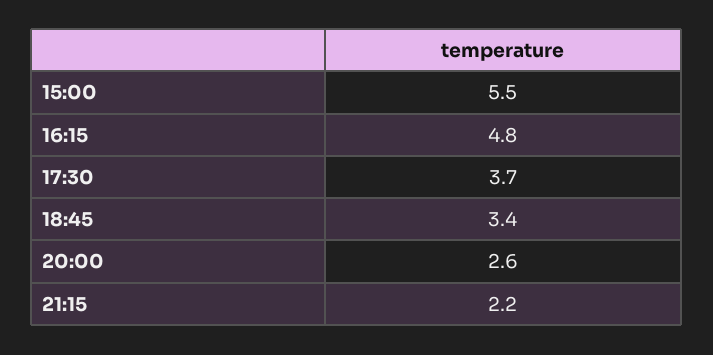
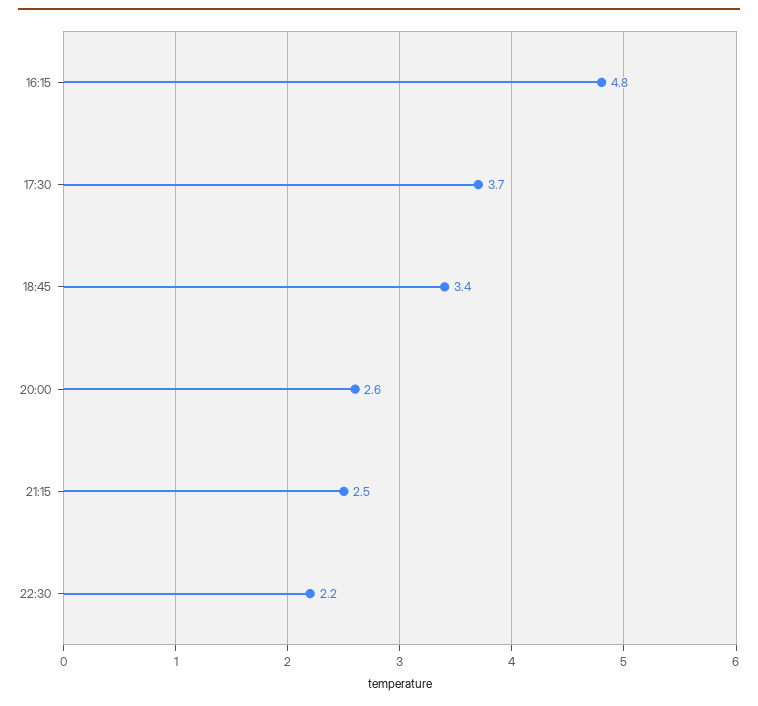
15:00: 5.5 -> none
21:15: 2.2 -> 2.5
22:30: none -> 2.2

